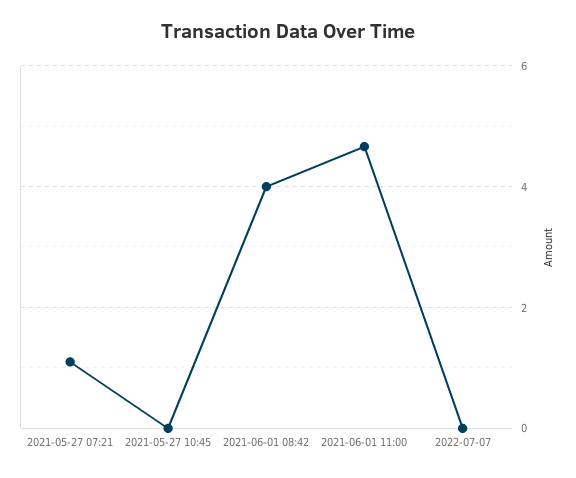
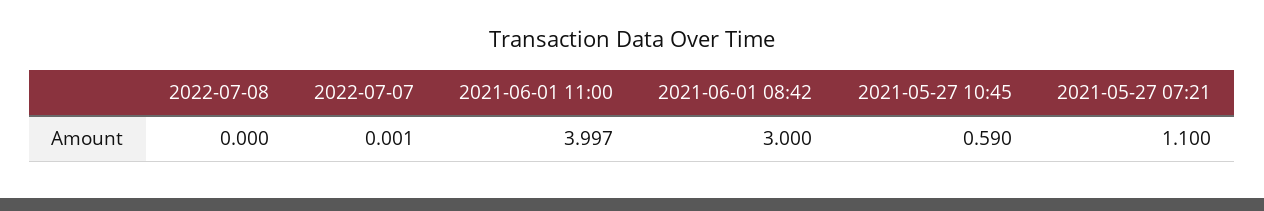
2021-05-27 10:45: 0 -> 0.59
2021-06-01 08:42: 4 -> 3
2021-06-01 11:00: 4.6 -> 3.997
2022-07-08: none -> 0

